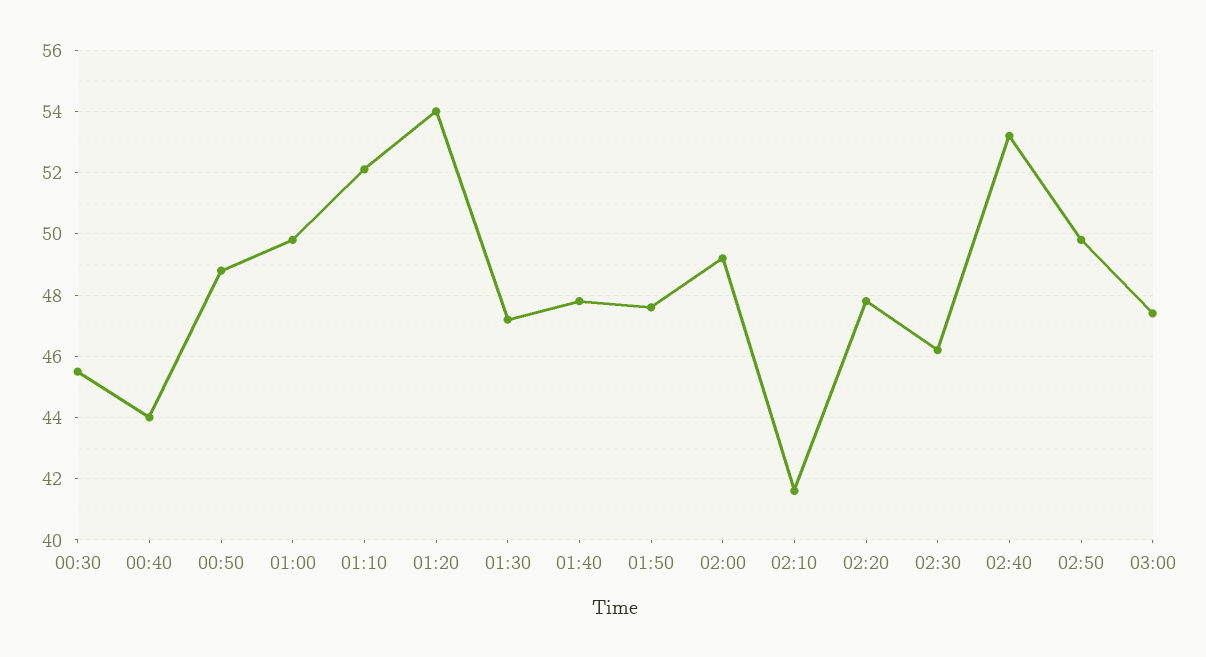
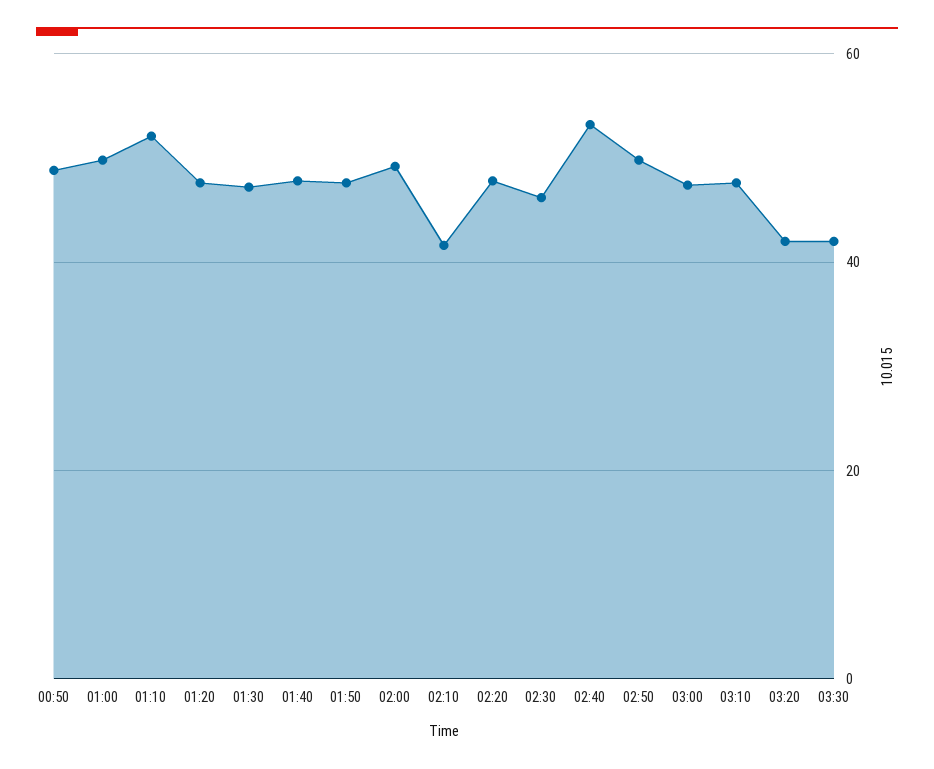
00:30: 45.5 -> none
00:40: 44 -> none
01:20: 54 -> 48
03:10: none -> 48
03:20: none -> 42
03:30: none -> 42

